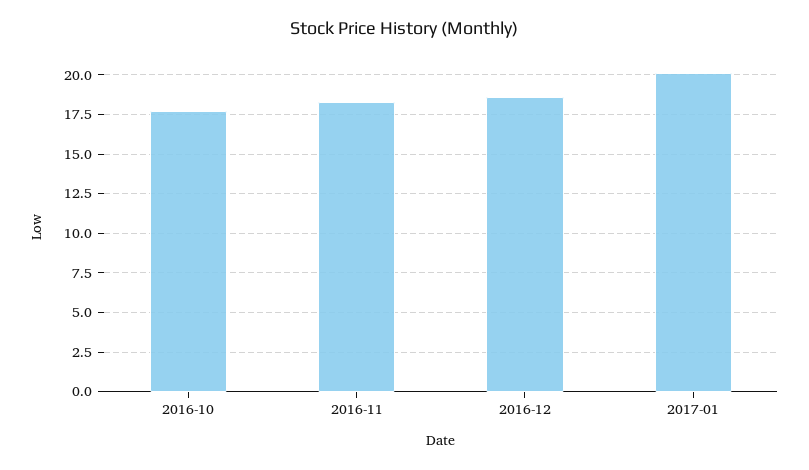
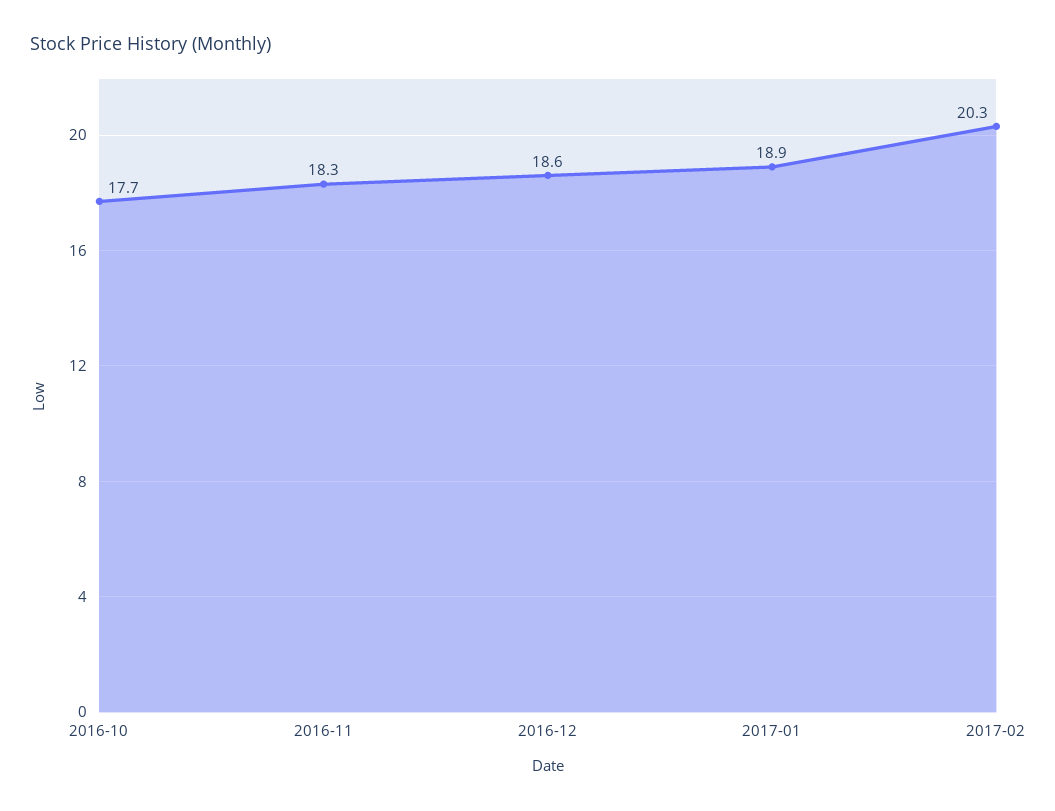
2017-01: 20 -> 18.9
2017-02: none -> 20.3

